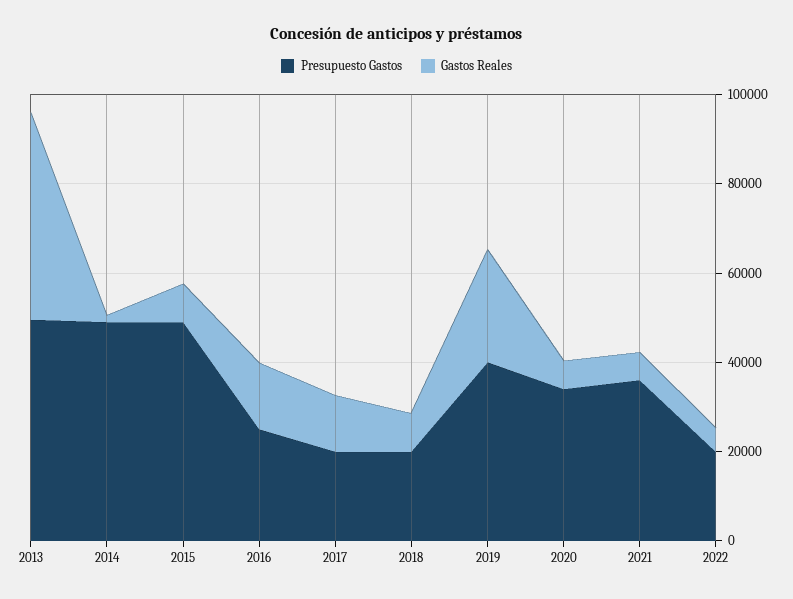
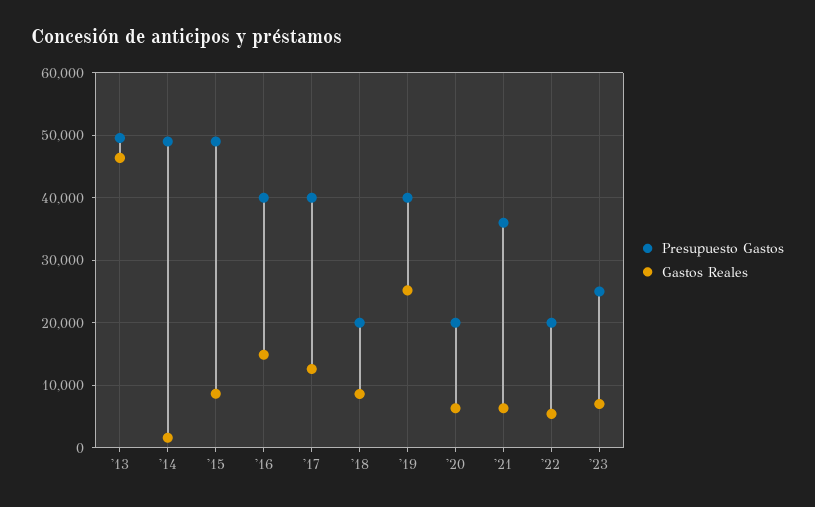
Presupuesto Gastos, 2016: 25000 -> 40000
Presupuesto Gastos, 2017: 20000 -> 40000
Presupuesto Gastos, 2020: 35000 -> 20000
Presupuesto Gastos, '23: none -> 25000
Gastos Reales, '23: none -> 7000

